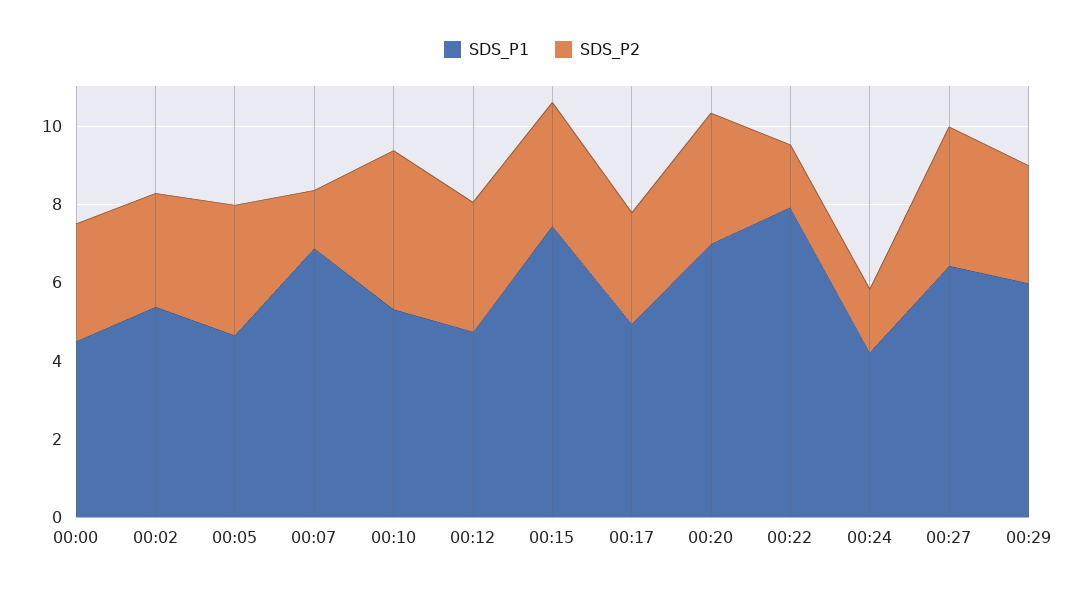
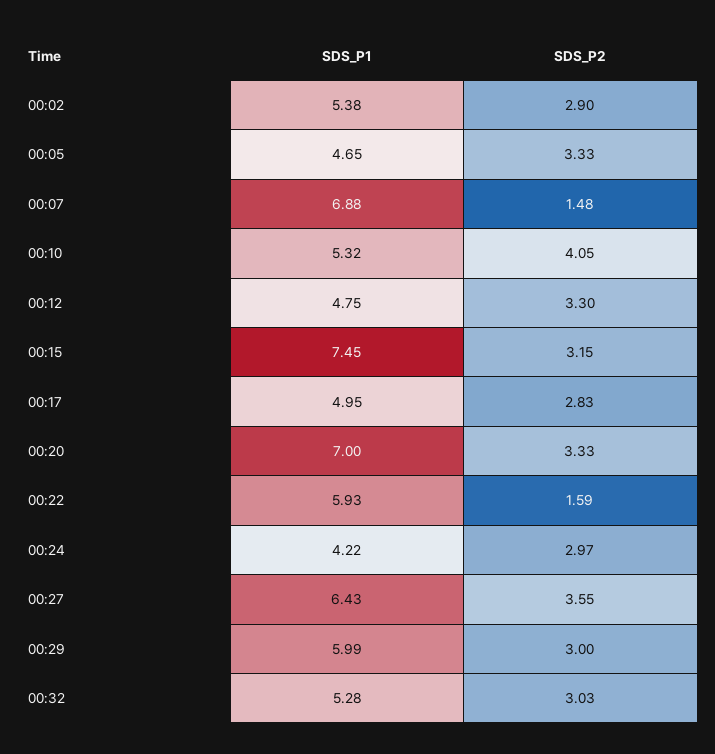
SDS_P1, 00:00: 4.5 -> none
SDS_P2, 00:00: 3 -> none
SDS_P1, 00:22: 8 -> 5.93
SDS_P2, 00:24: 1.5 -> 2.97
SDS_P1, 00:32: none -> 5.28
SDS_P2, 00:32: none -> 3.03

